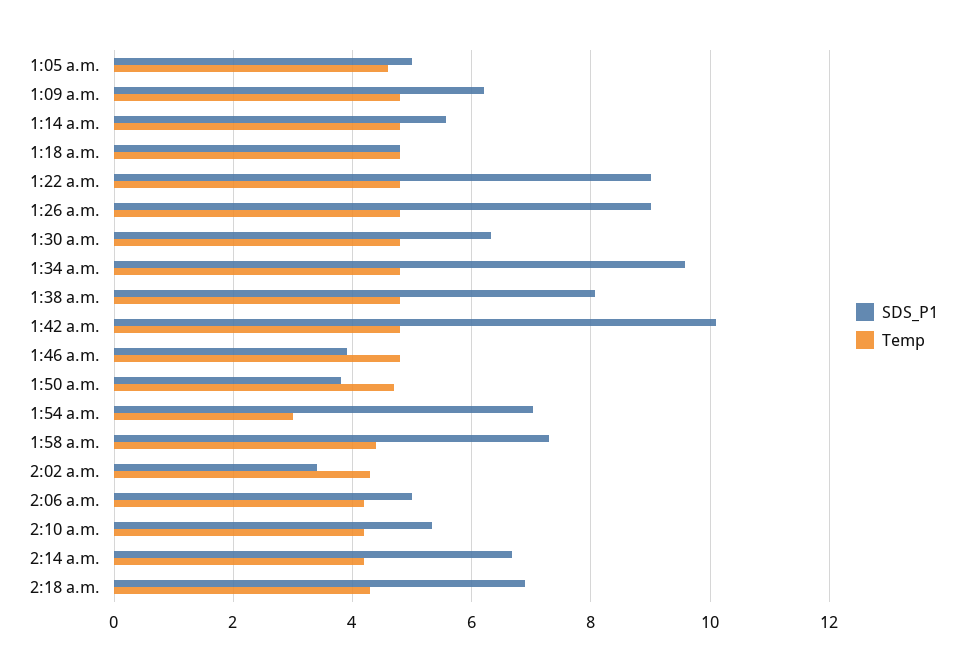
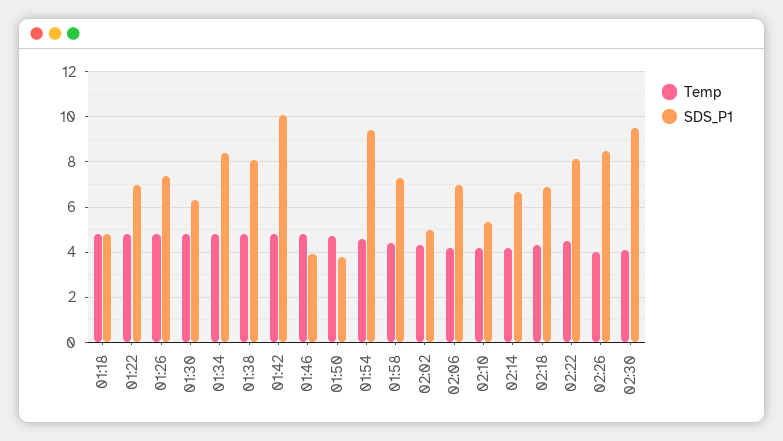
SDS_P1, 1:05 a.m.: 5 -> none
Temp, 1:05 a.m.: 4.6 -> none
SDS_P1, 1:09 a.m.: 6.2 -> none
Temp, 1:09 a.m.: 4.8 -> none
SDS_P1, 1:14 a.m.: 5.6 -> none
Temp, 1:14 a.m.: 4.8 -> none
SDS_P1, 1:22 a.m.: 9 -> 7
SDS_P1, 1:26 a.m.: 9 -> 7.5
SDS_P1, 1:34 a.m.: 9.6 -> 8.5
SDS_P1, 1:54 a.m.: 7 -> 9.5
Temp, 1:54 a.m.: 3 -> 4.5
SDS_P1, 2:02 a.m.: 3.4 -> 5
SDS_P1, 2:06 a.m.: 5 -> 7
Temp, 02:22: none -> 4.5
SDS_P1, 02:22: none -> 8
Temp, 02:26: none -> 4
SDS_P1, 02:26: none -> 8.5
Temp, 02:30: none -> 4
SDS_P1, 02:30: none -> 9.5

